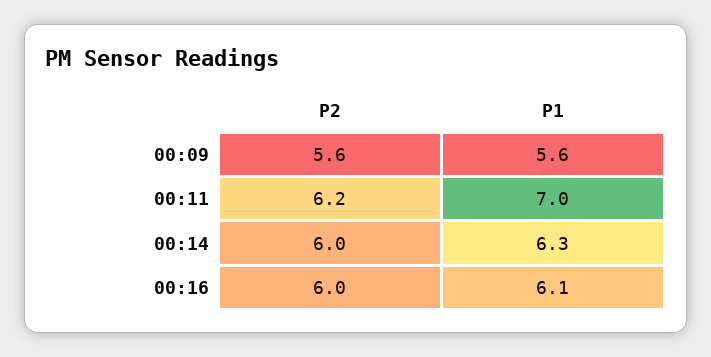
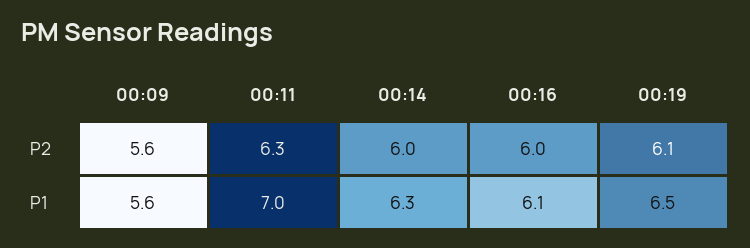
P2, 00:11: 6.2 -> 6.3
P2, 00:19: none -> 6.1
P1, 00:19: none -> 6.5

